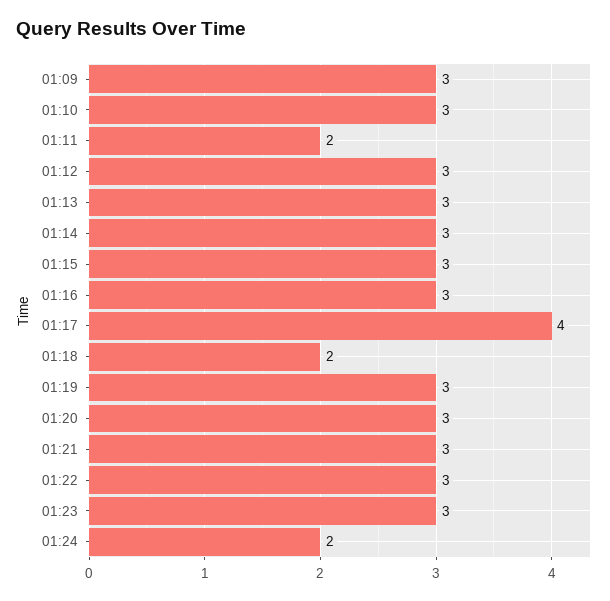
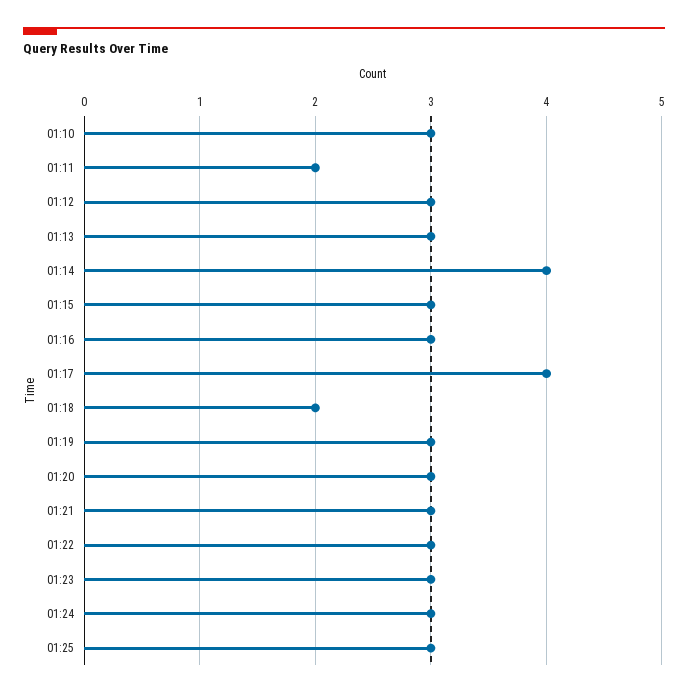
01:09: 3 -> none
01:14: 3 -> 4
01:24: 2 -> 3
01:25: none -> 3

